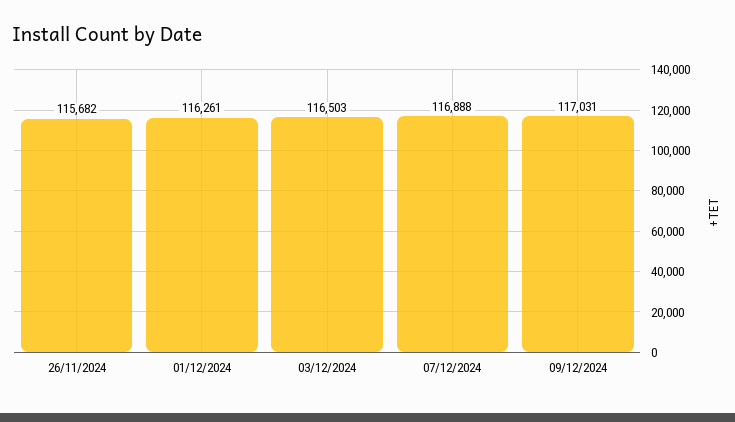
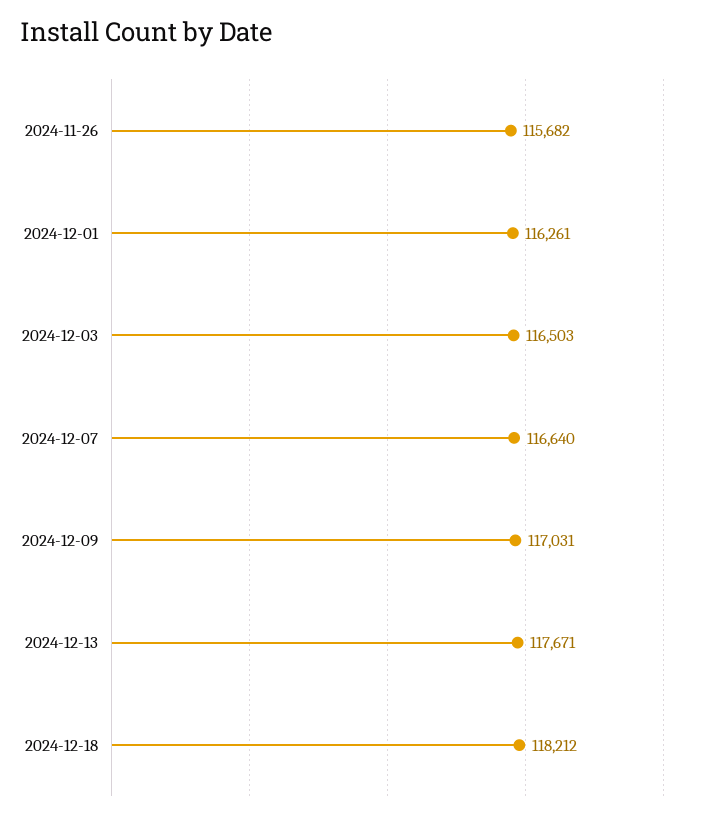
07/12/2024: 116888 -> 116640
2024-12-13: none -> 117671
2024-12-18: none -> 118212

